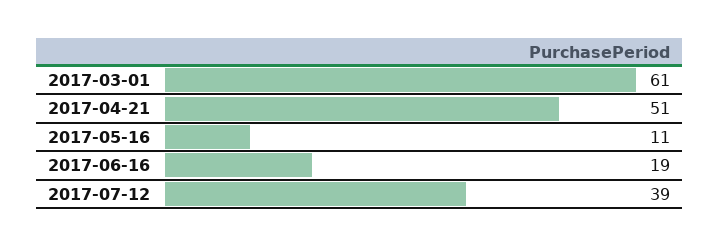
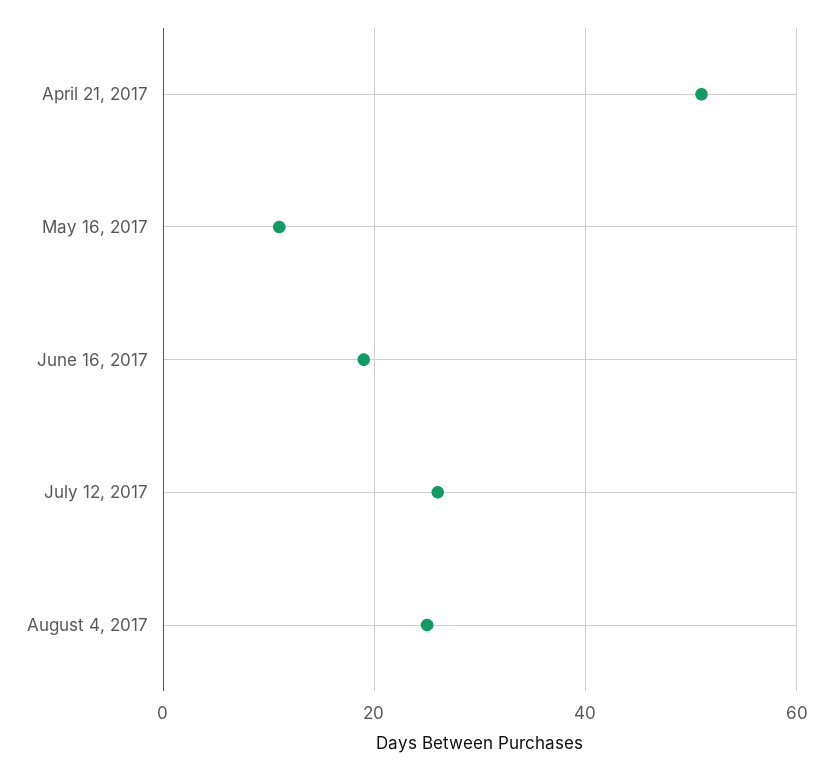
2017-03-01: 61 -> none
2017-07-12: 39 -> 25
August 4, 2017: none -> 25

